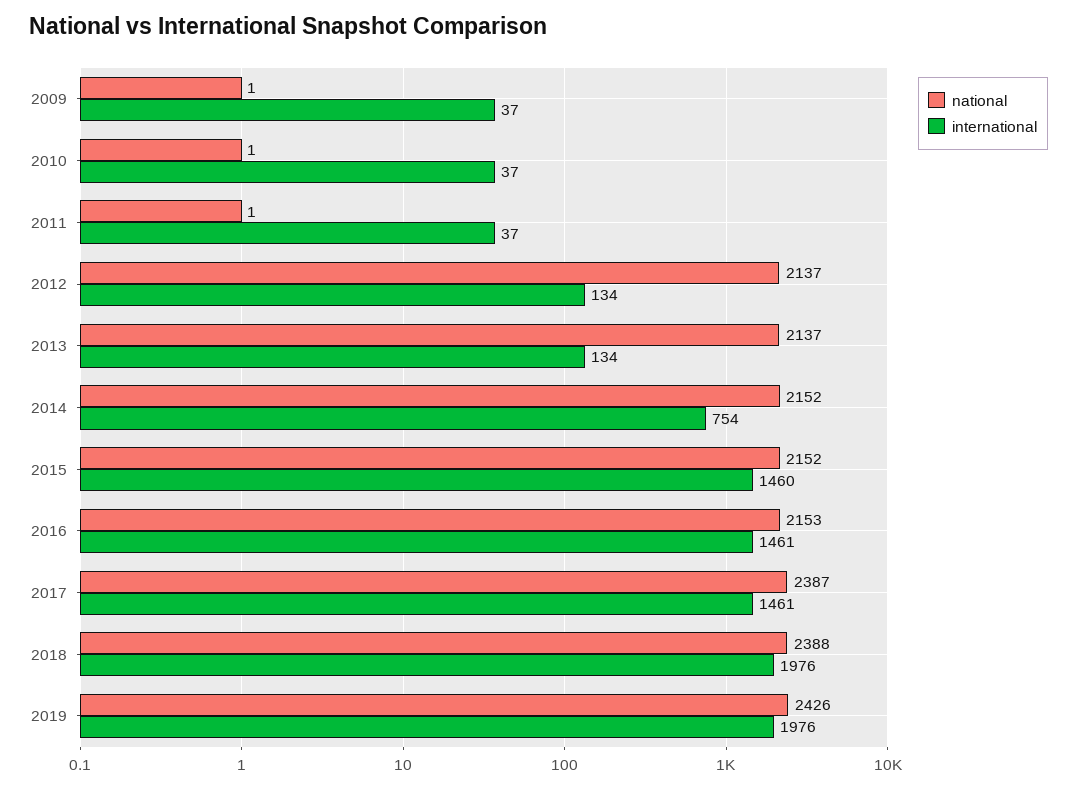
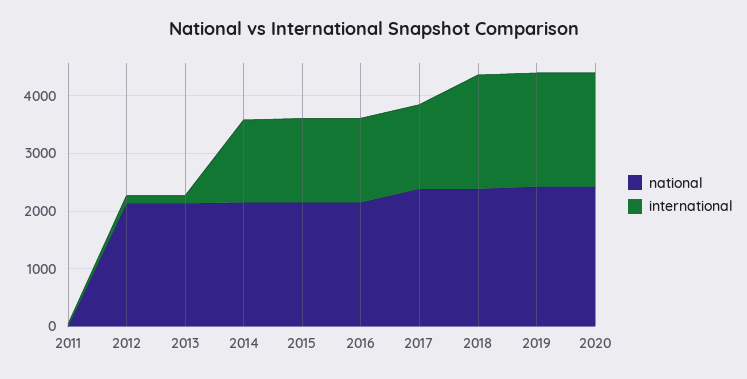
national, 2009: 1 -> none
international, 2009: 37 -> none
national, 2010: 1 -> none
international, 2010: 37 -> none
international, 2014: 754 -> 1400
national, 2020: none -> 2400
international, 2020: none -> 2000

